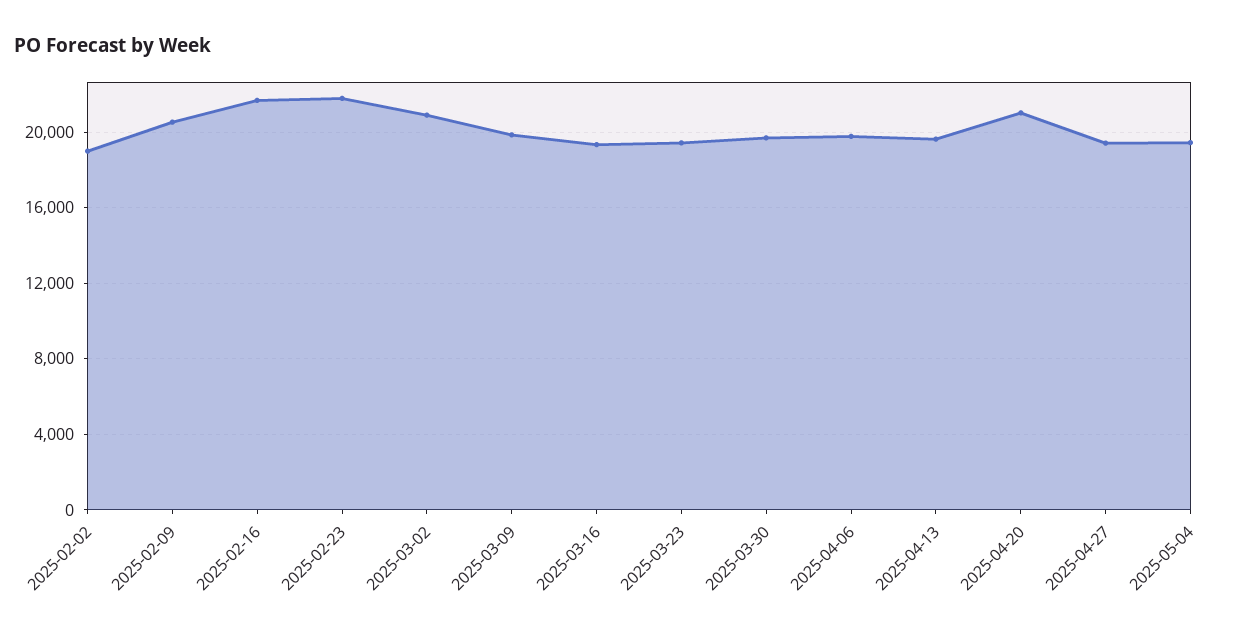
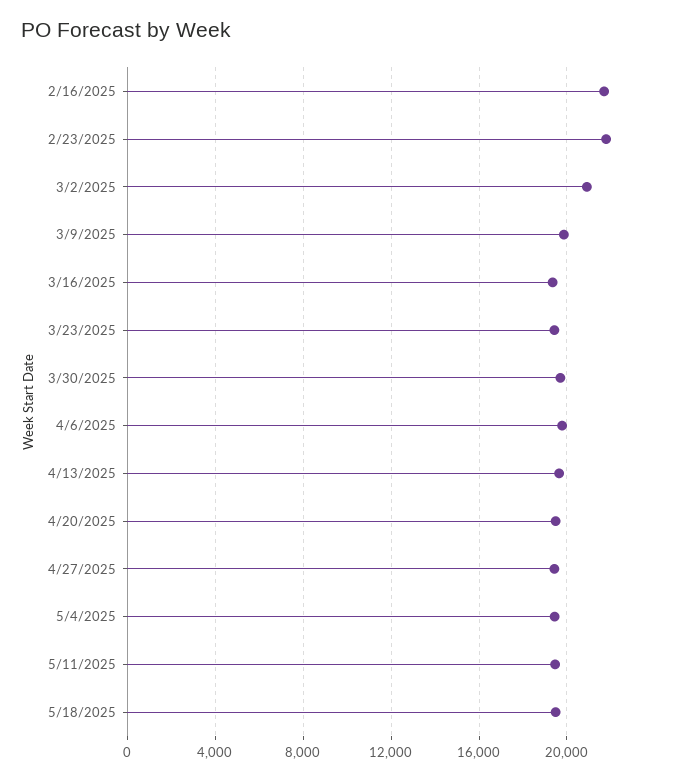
2025-02-02: 19000 -> none
2025-02-09: 20500 -> none
2025-04-20: 21000 -> 19500
5/11/2025: none -> 19500
5/18/2025: none -> 19500

